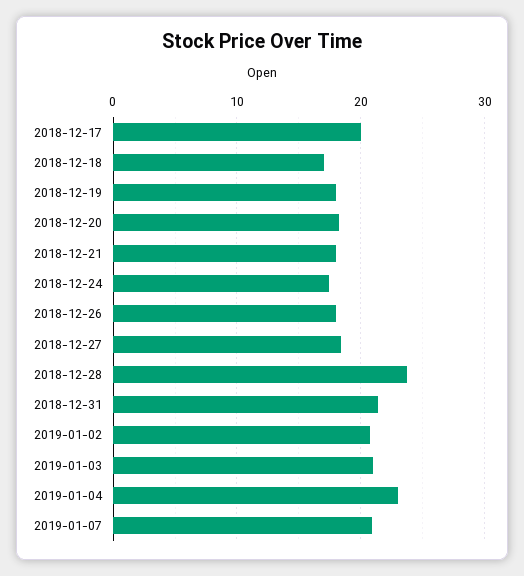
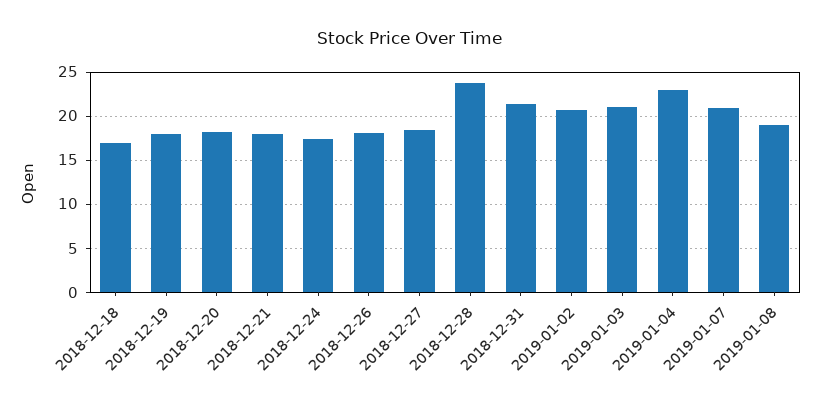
2018-12-17: 20 -> none
2019-01-08: none -> 19

